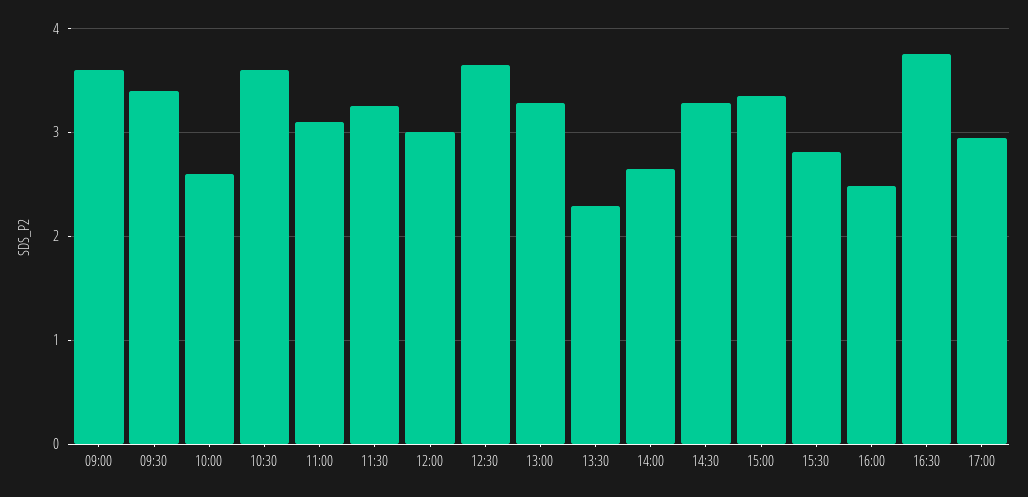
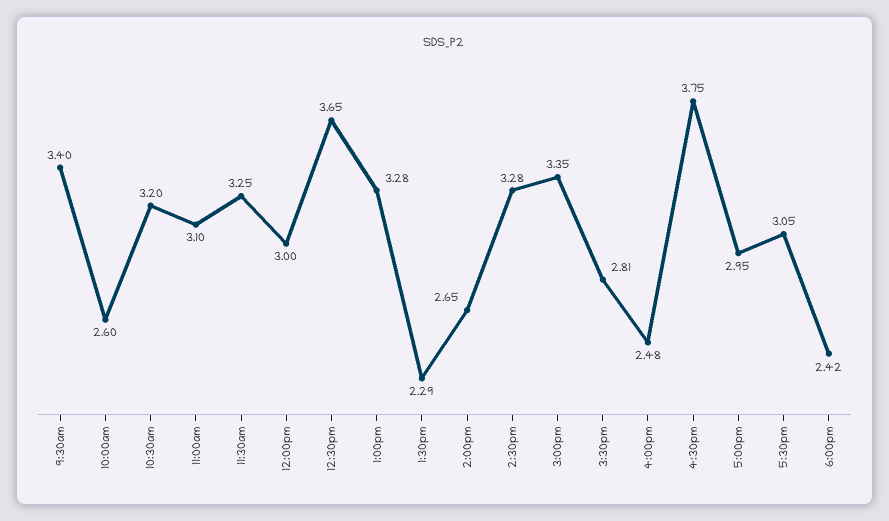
09:00: 3.6 -> none
10:30: 3.6 -> 3.2
5:30pm: none -> 3.05
6:00pm: none -> 2.42

